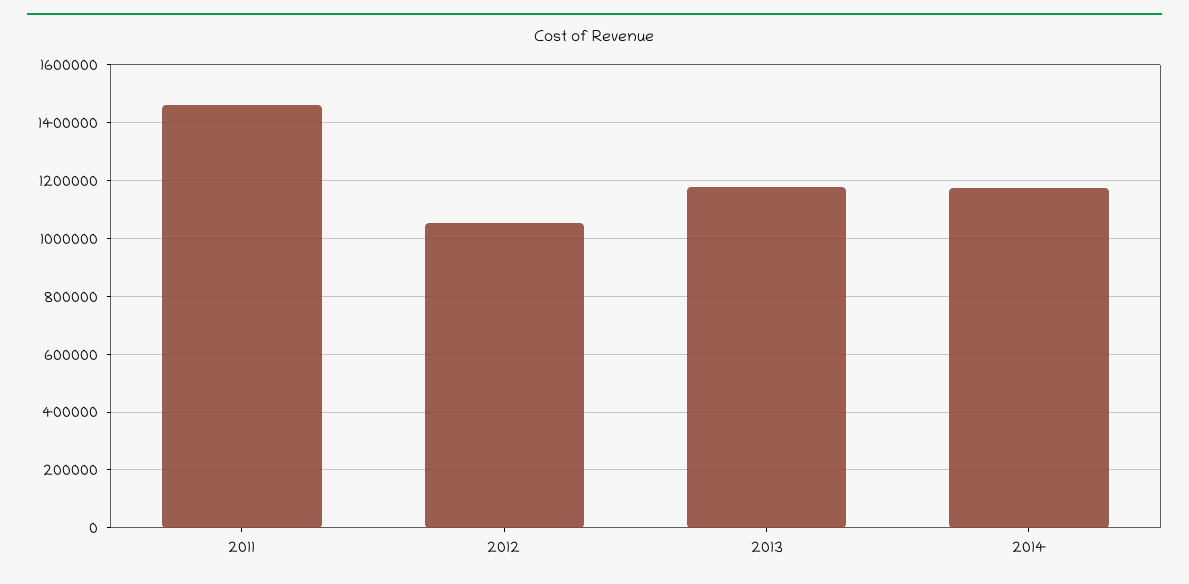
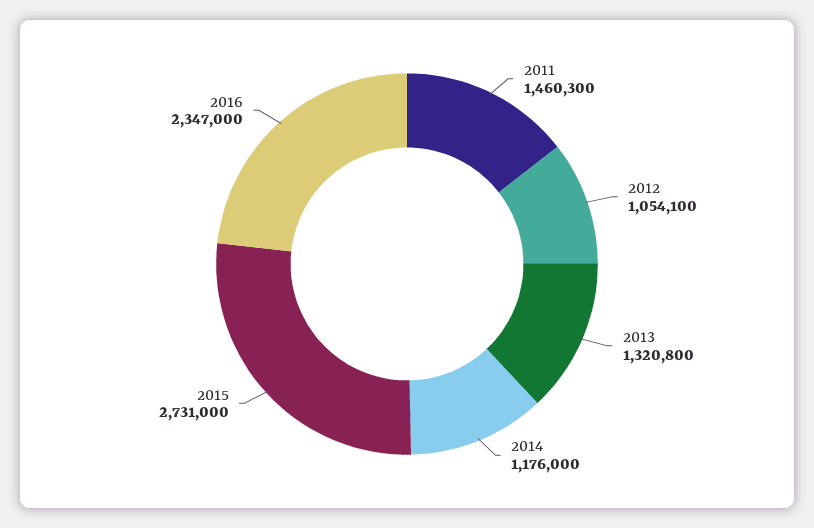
2013: 1175000 -> 1320800
2015: none -> 2731000
2016: none -> 2347000

